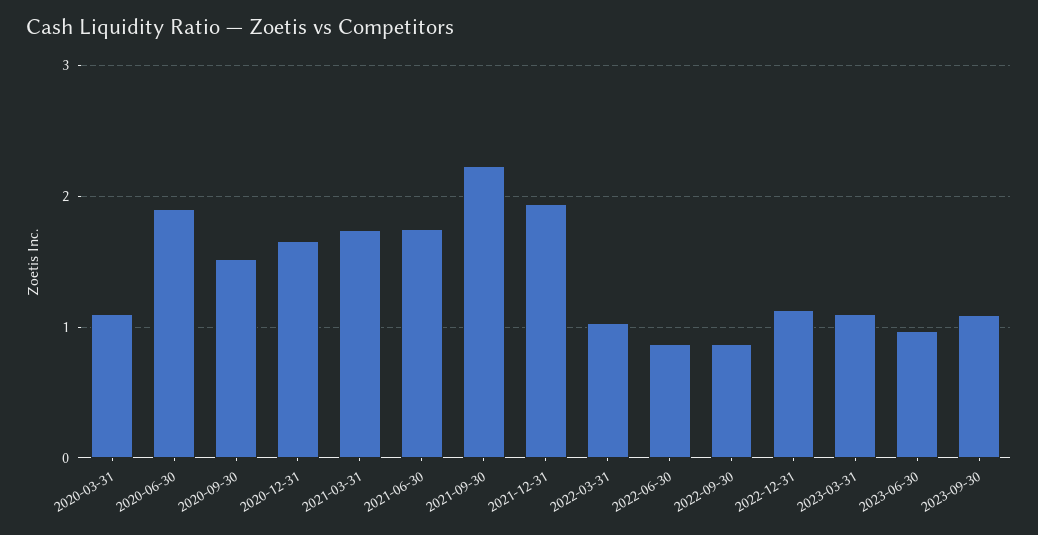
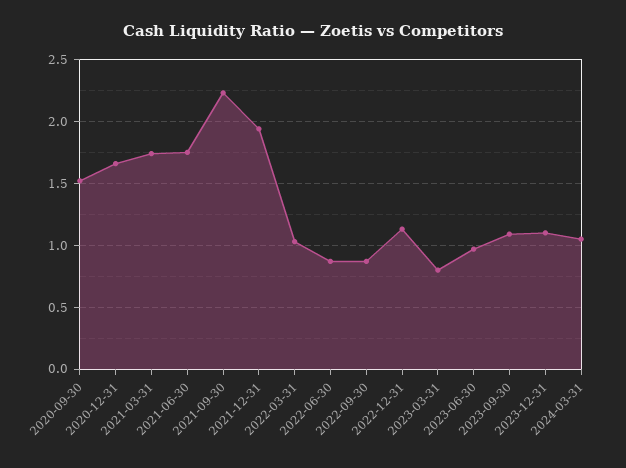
2020-03-31: 1.1 -> none
2020-06-30: 1.9 -> none
2023-03-31: 1.1 -> 0.8
2023-12-31: none -> 1.1
2024-03-31: none -> 1.05

